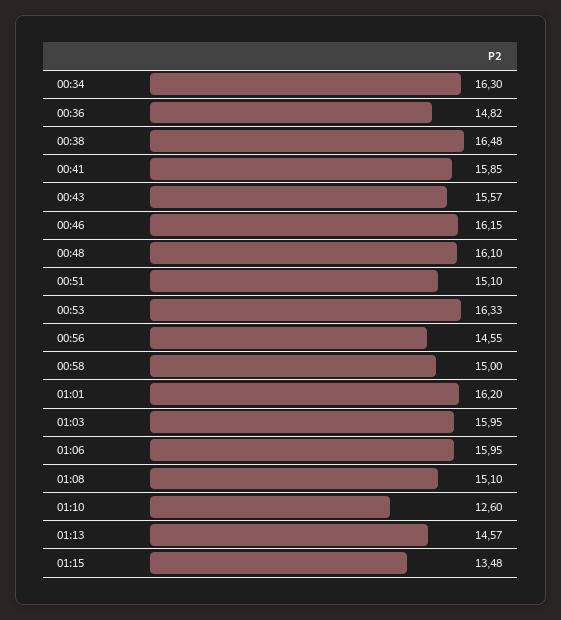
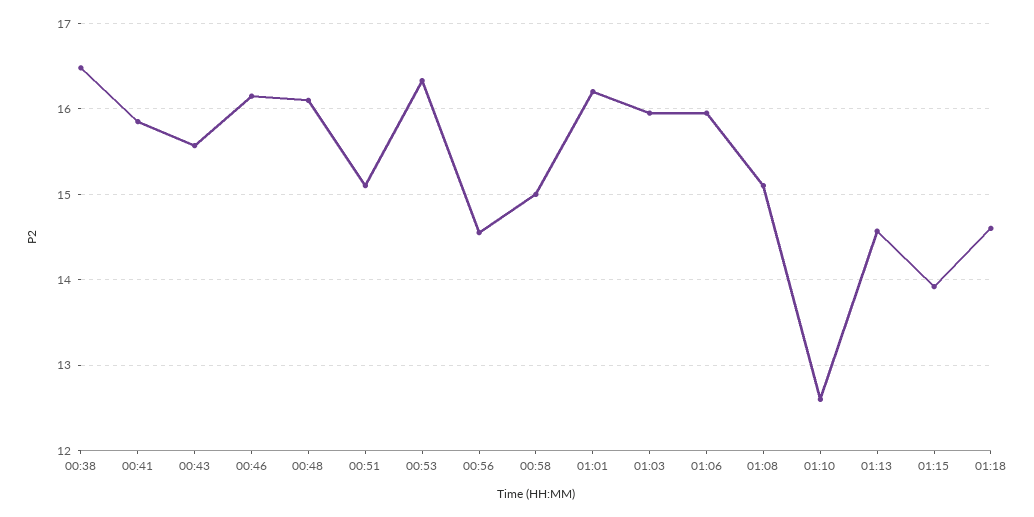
00:34: 16.3 -> none
00:36: 14.82 -> none
01:15: 13.48 -> 13.9
01:18: none -> 14.6

